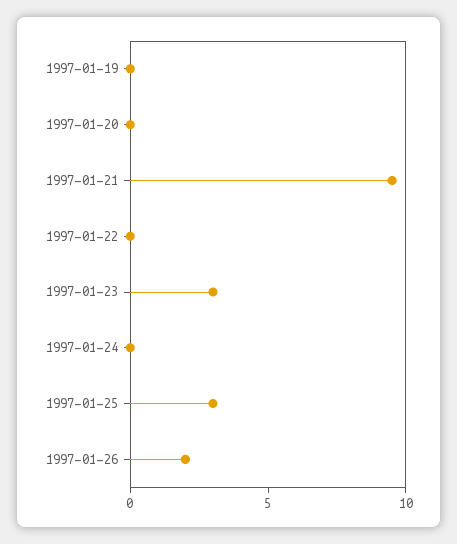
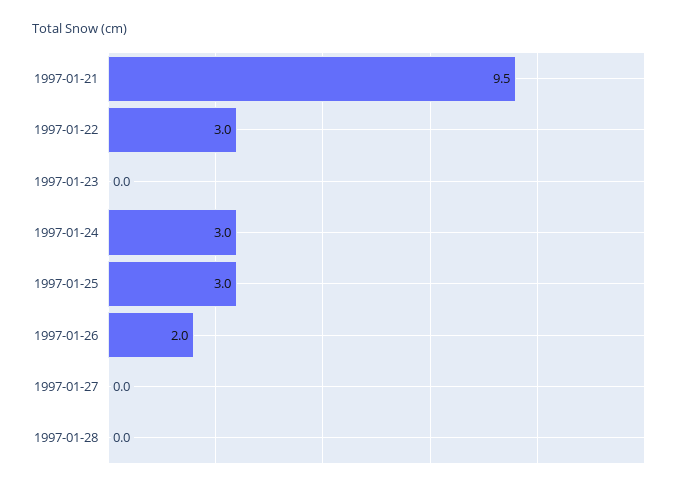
1997-01-19: 0 -> none
1997-01-20: 0 -> none
1997-01-22: 0 -> 3
1997-01-23: 3 -> 0
1997-01-24: 0 -> 3
1997-01-27: none -> 0
1997-01-28: none -> 0

